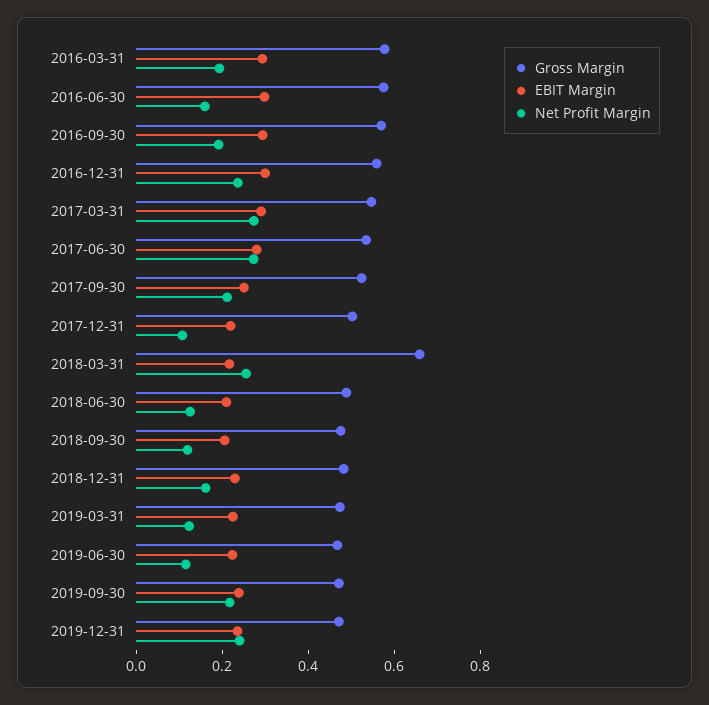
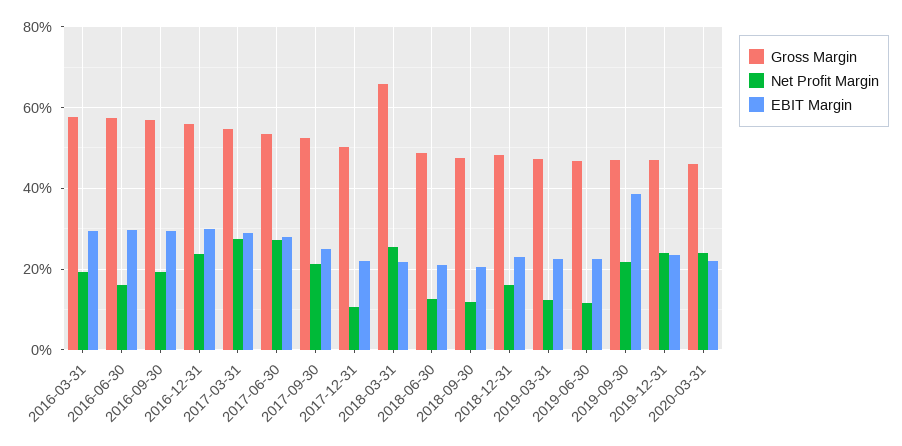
EBIT Margin, 2019-09-30: 0.25 -> 0.38
Gross Margin, 2020-03-31: none -> 0.46
Net Profit Margin, 2020-03-31: none -> 0.24
EBIT Margin, 2020-03-31: none -> 0.22

